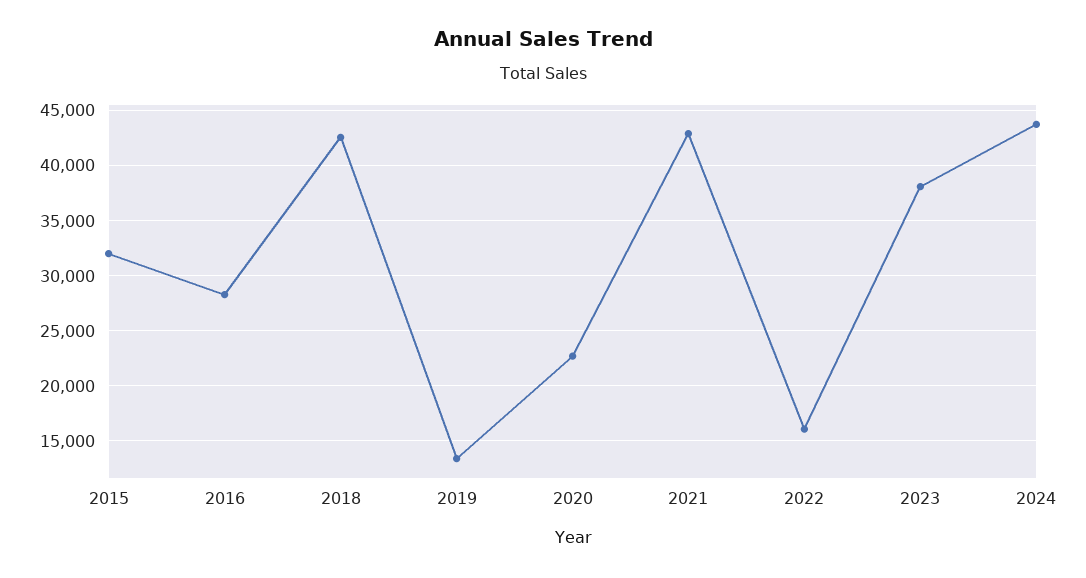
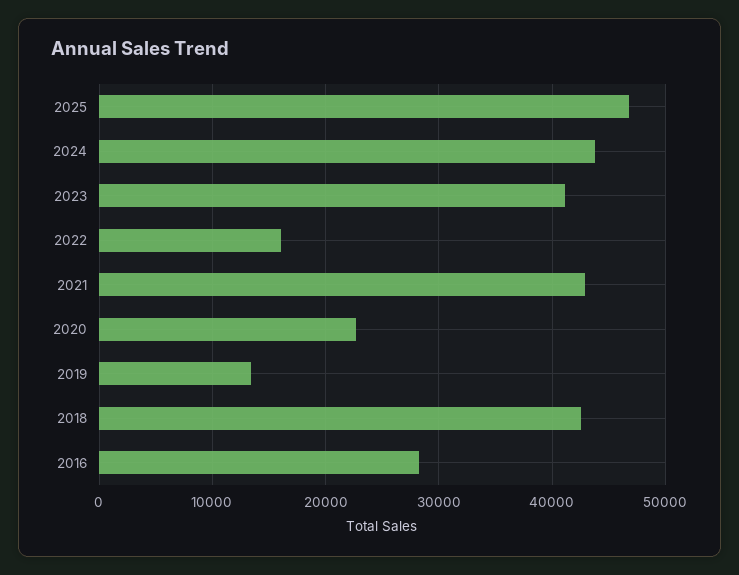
2015: 32000 -> none
2023: 38000 -> 41000
2025: none -> 47000

